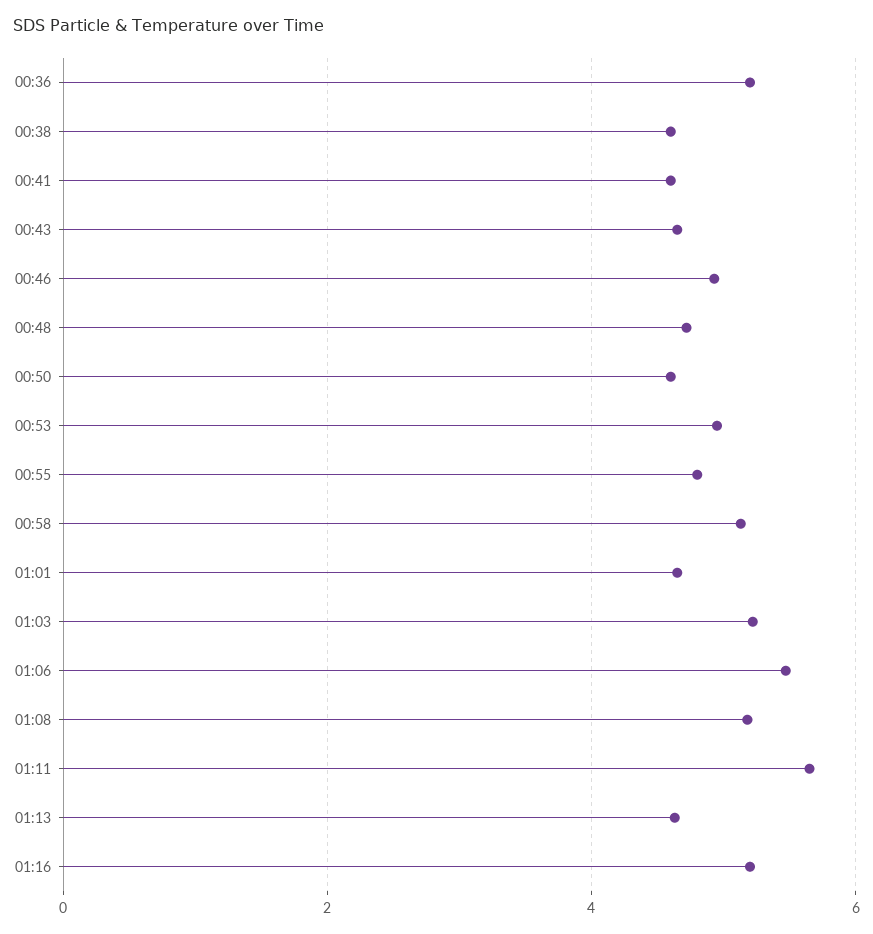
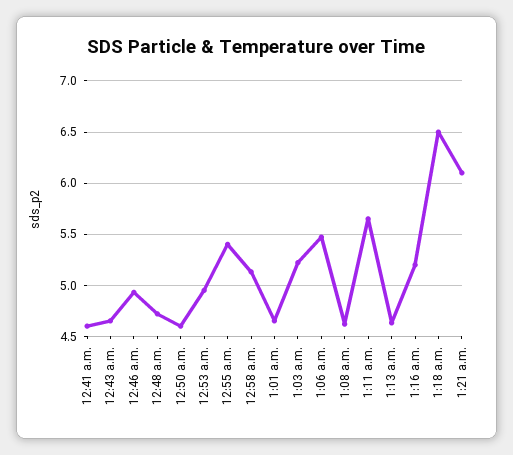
00:36: 5.2 -> none
00:38: 4.6 -> none
00:55: 4.8 -> 5.4
01:08: 5.2 -> 4.6
1:18 a.m.: none -> 6.5
1:21 a.m.: none -> 6.1

